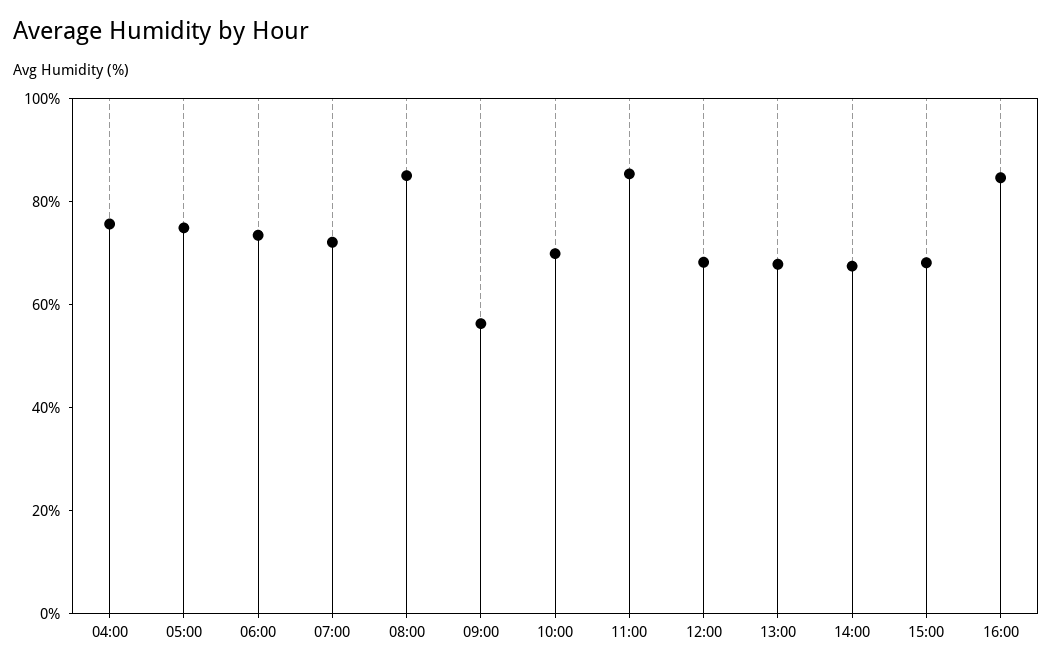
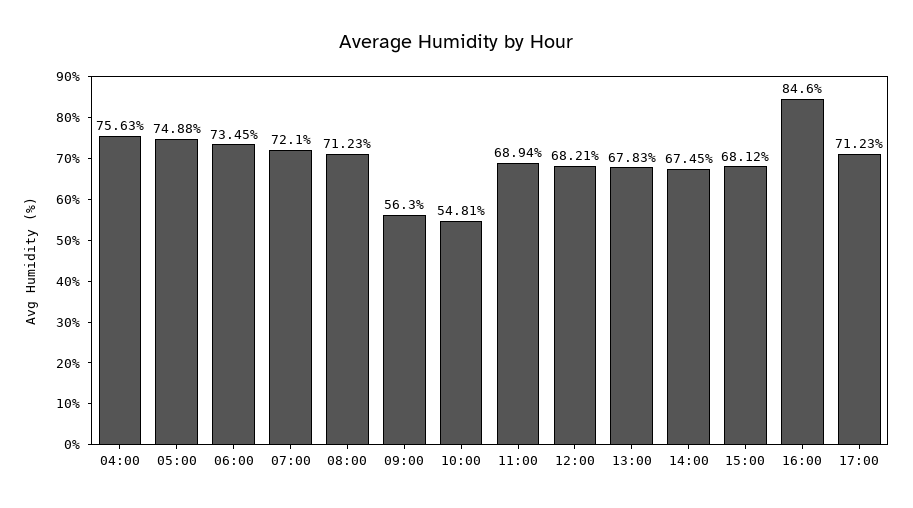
08:00: 85 -> 71.23
10:00: 70 -> 54.81
11:00: 85 -> 68.94
17:00: none -> 71.23

